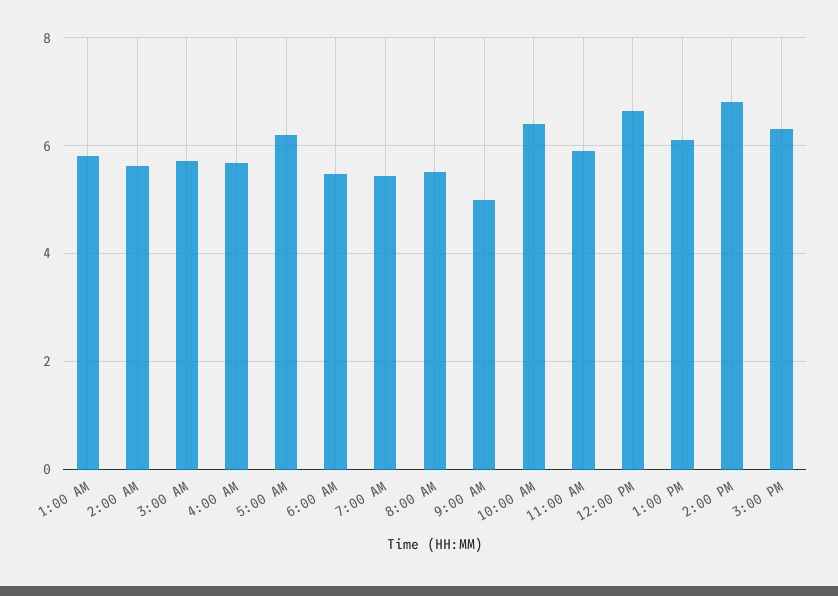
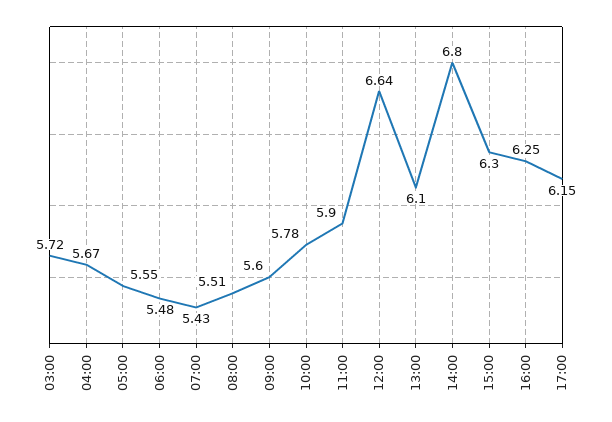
1:00 AM: 5.8 -> none
2:00 AM: 5.6 -> none
5:00 AM: 6.2 -> 5.55
9:00 AM: 5 -> 5.6
10:00 AM: 6.4 -> 5.78
16:00: none -> 6.25
17:00: none -> 6.15

